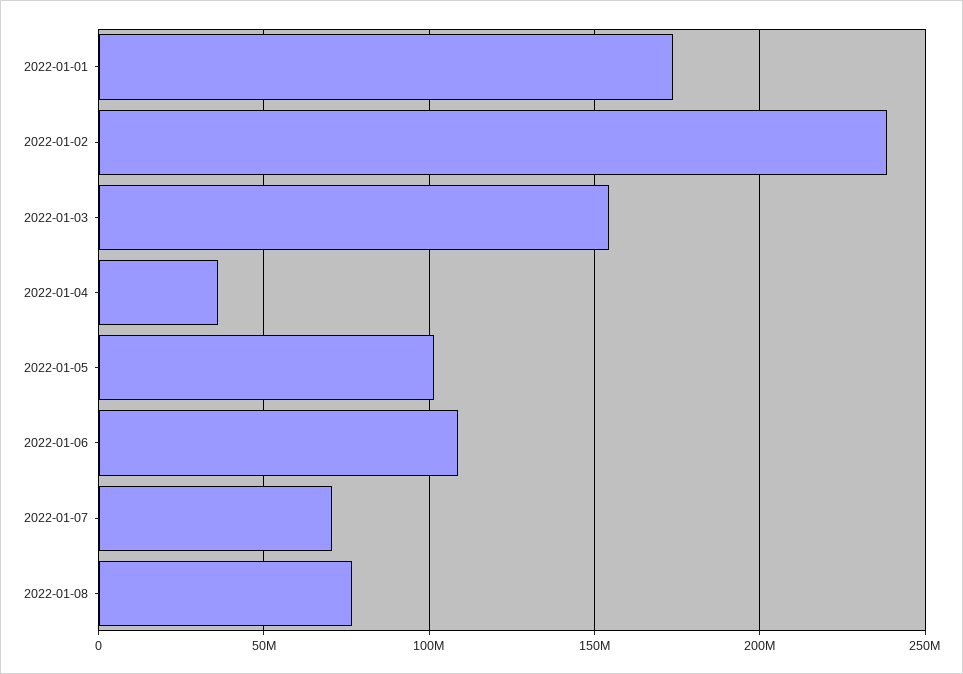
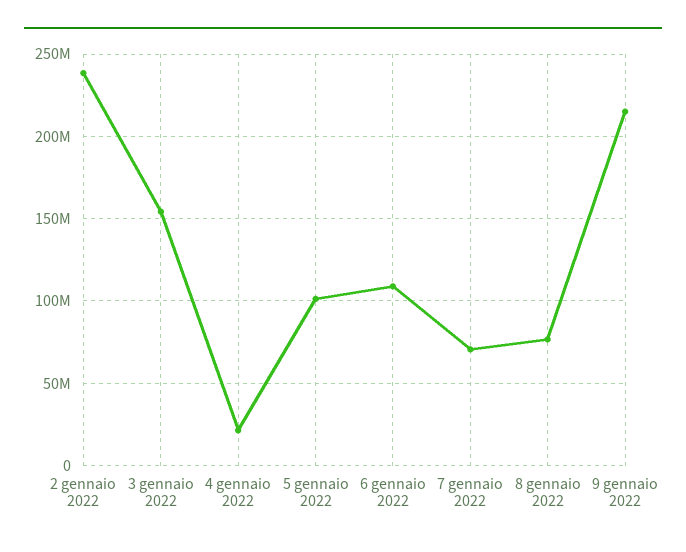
2022-01-01: 175000000 -> none
2022-01-04: 35000000 -> 20000000
9 gennaio 2022: none -> 215000000

